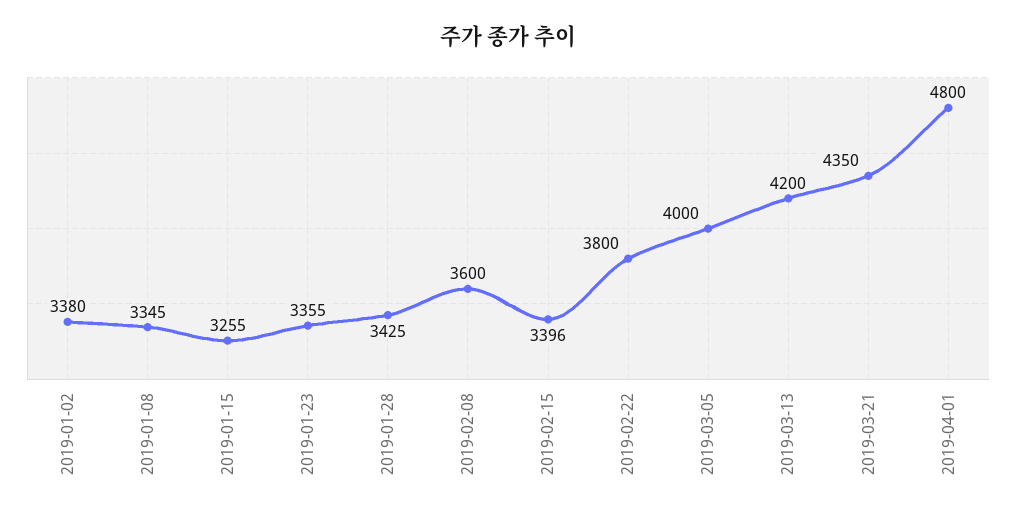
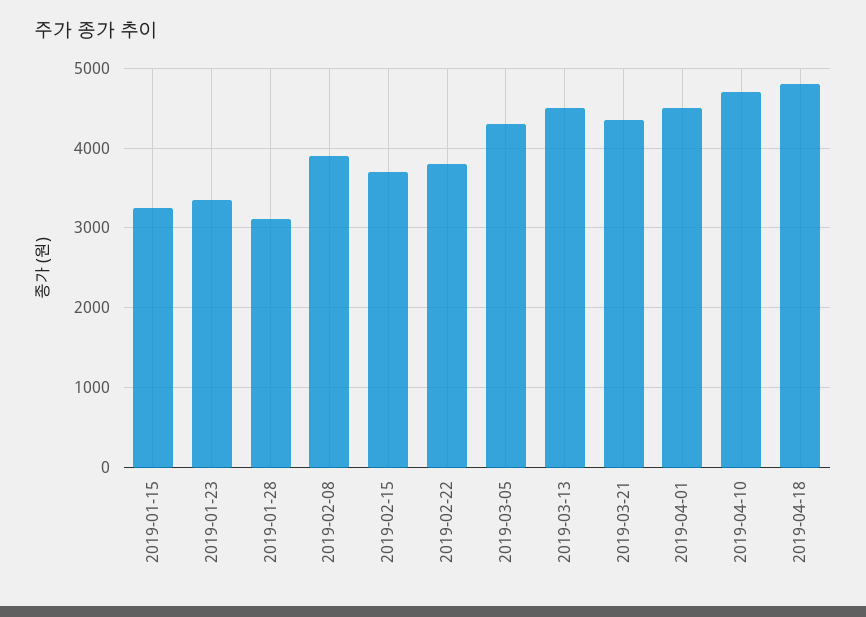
2019-01-02: 3380 -> none
2019-01-08: 3345 -> none
2019-01-28: 3425 -> 3100
2019-02-08: 3600 -> 3900
2019-02-15: 3396 -> 3700
2019-03-05: 4000 -> 4300
2019-03-13: 4200 -> 4500
2019-04-01: 4800 -> 4500
2019-04-10: none -> 4700
2019-04-18: none -> 4800

